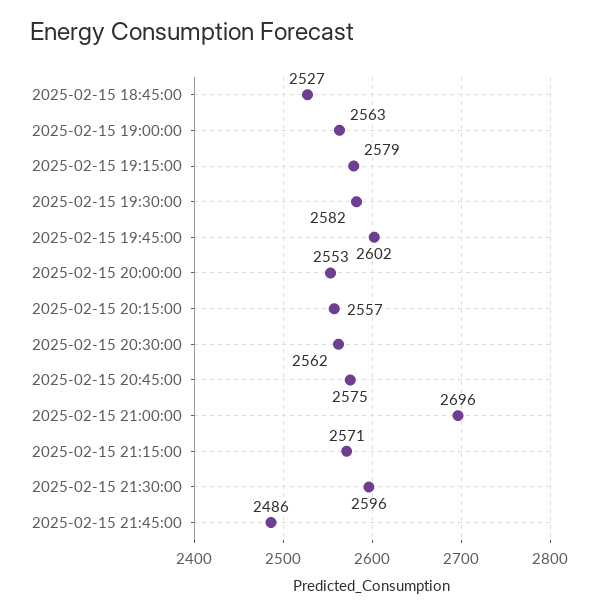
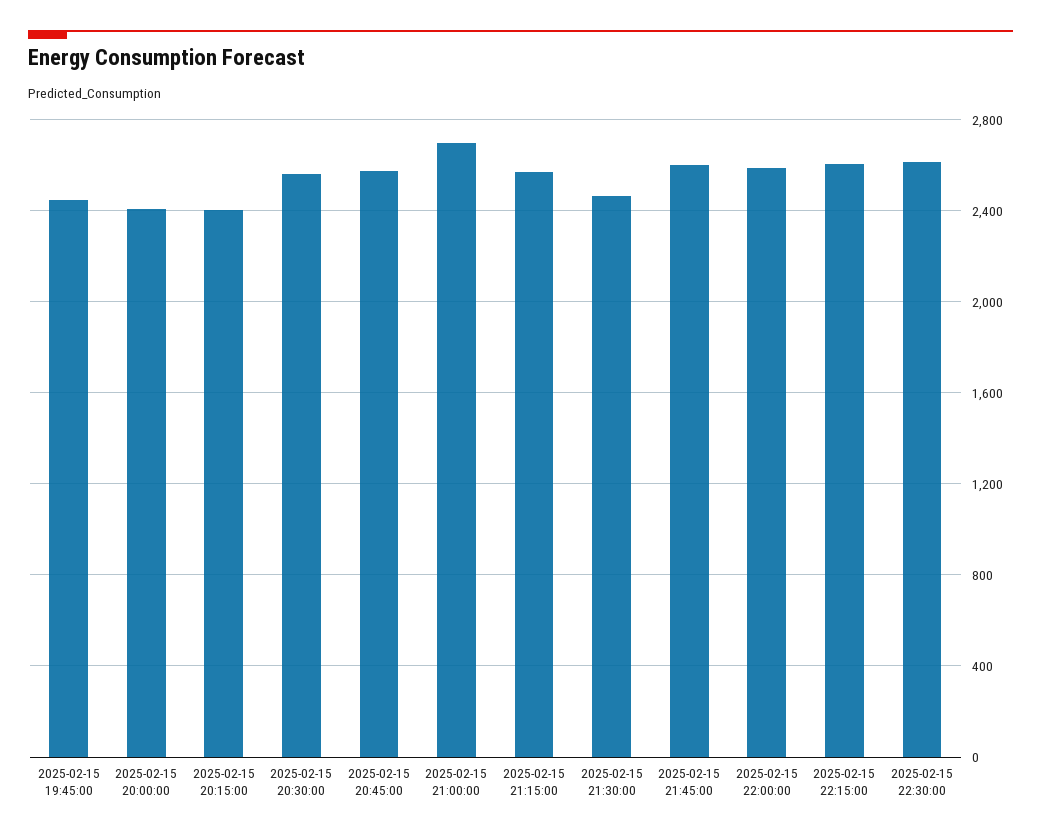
2025-02-15 18:45:00: 2527 -> none
2025-02-15 19:00:00: 2563 -> none
2025-02-15 19:15:00: 2579 -> none
2025-02-15 19:30:00: 2582 -> none
2025-02-15 19:45:00: 2602 -> 2450
2025-02-15 20:00:00: 2553 -> 2400
2025-02-15 20:15:00: 2557 -> 2400
2025-02-15 21:30:00: 2596 -> 2450
2025-02-15 21:45:00: 2486 -> 2600
2025-02-15 22:00:00: none -> 2600
2025-02-15 22:15:00: none -> 2600
2025-02-15 22:30:00: none -> 2600

